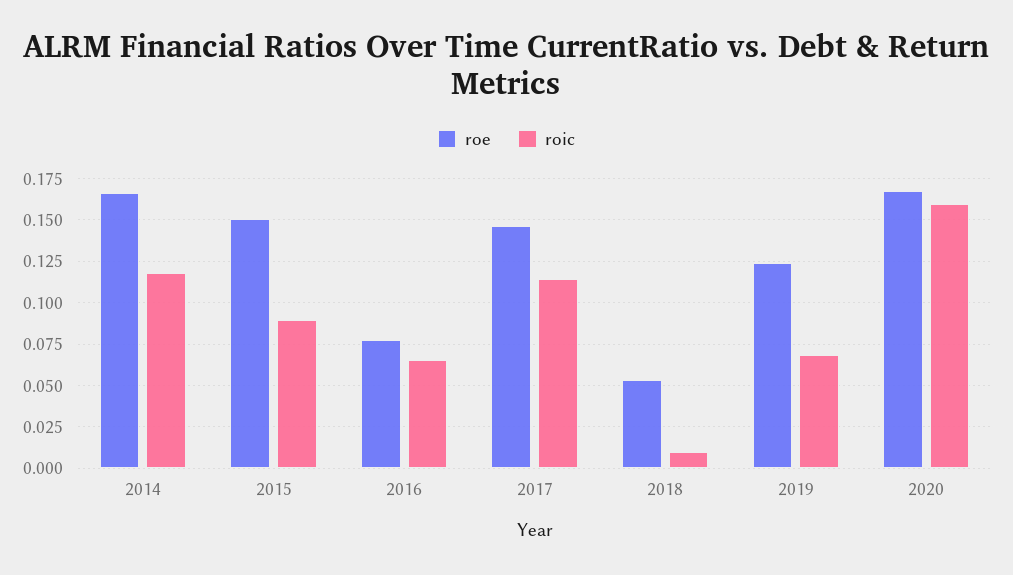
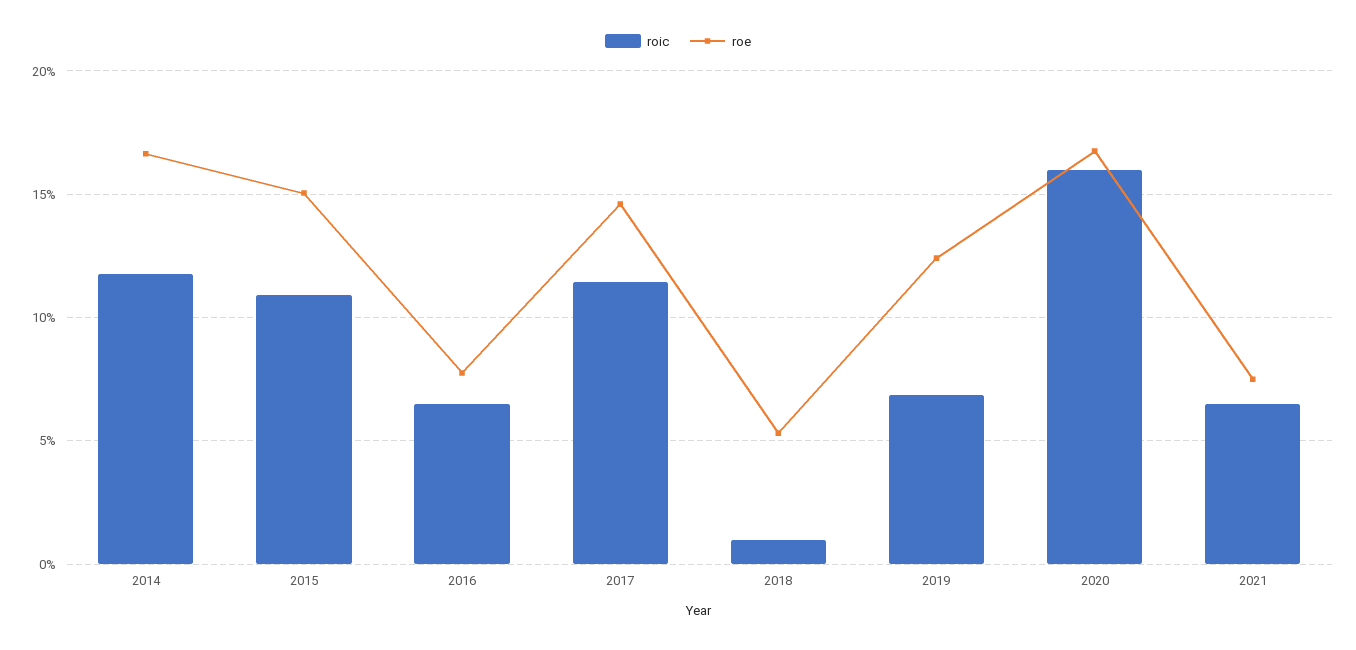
roic, 2015: 0.09 -> 0.11
roic, 2021: none -> 0.065
roe, 2021: none -> 0.075

